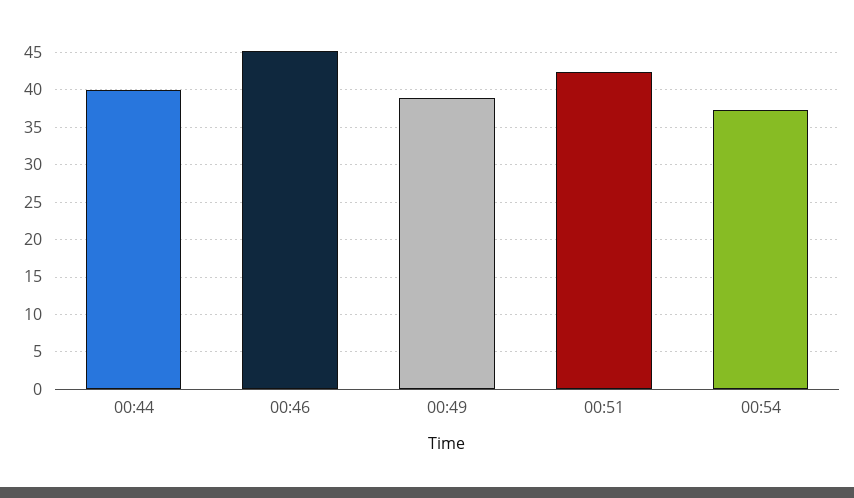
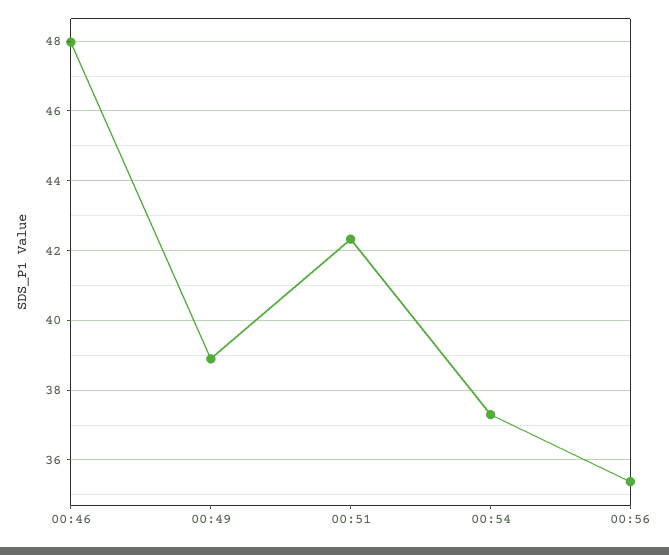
00:44: 40 -> none
00:46: 45 -> 48
00:56: none -> 35.4

